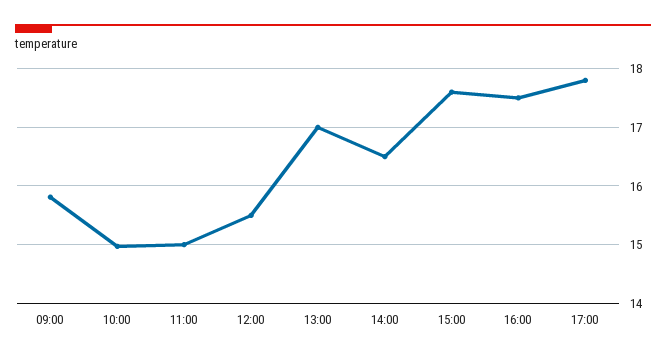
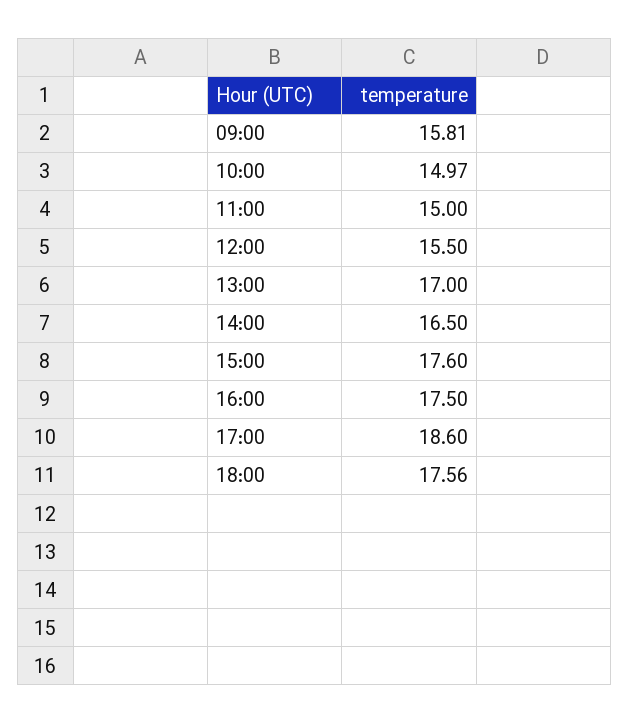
17:00: 17.8 -> 18.6
18:00: none -> 17.56

